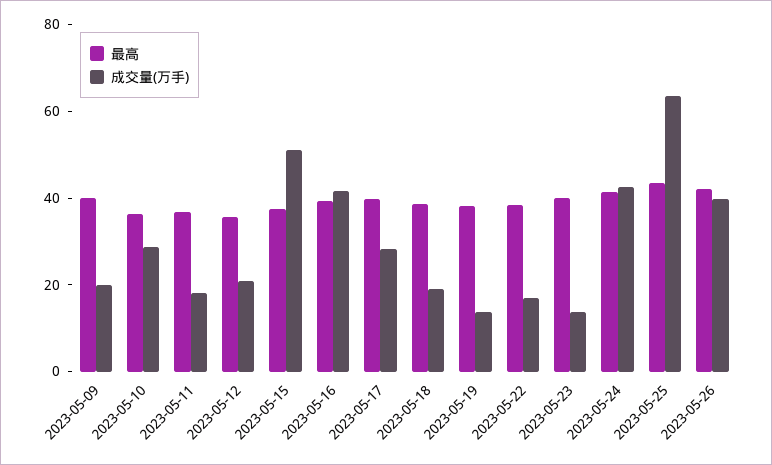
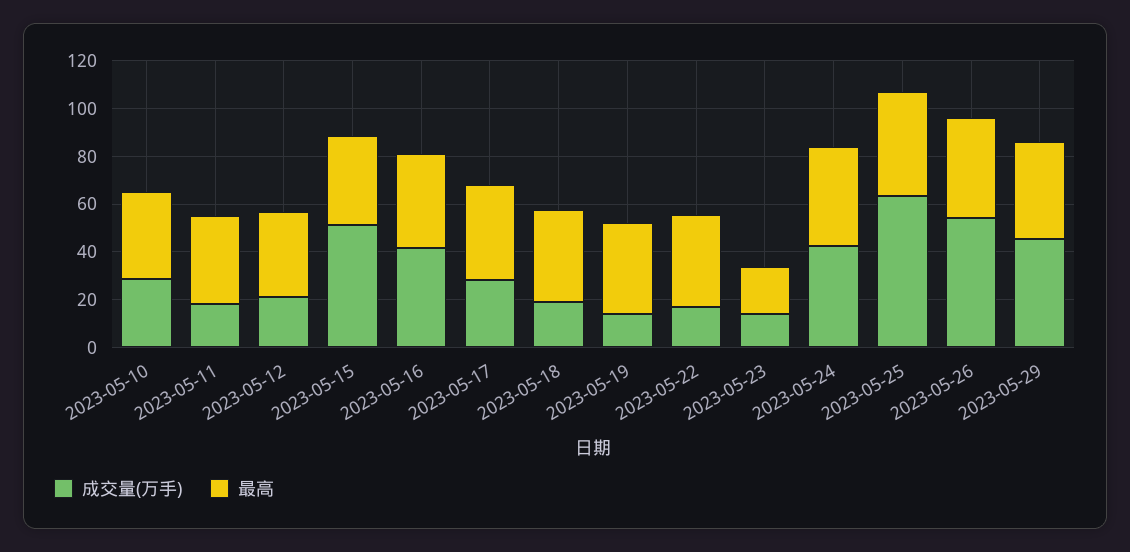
最高, 2023-05-09: 40 -> none
成交量(万手), 2023-05-09: 20 -> none
最高, 2023-05-23: 40 -> 20
成交量(万手), 2023-05-26: 40 -> 55
成交量(万手), 2023-05-29: none -> 45
最高, 2023-05-29: none -> 40

